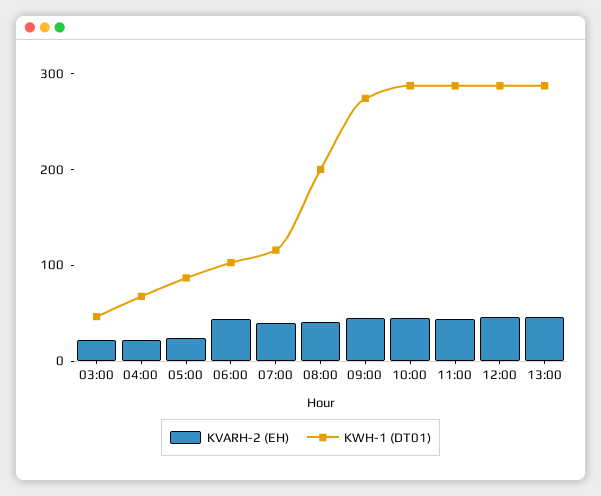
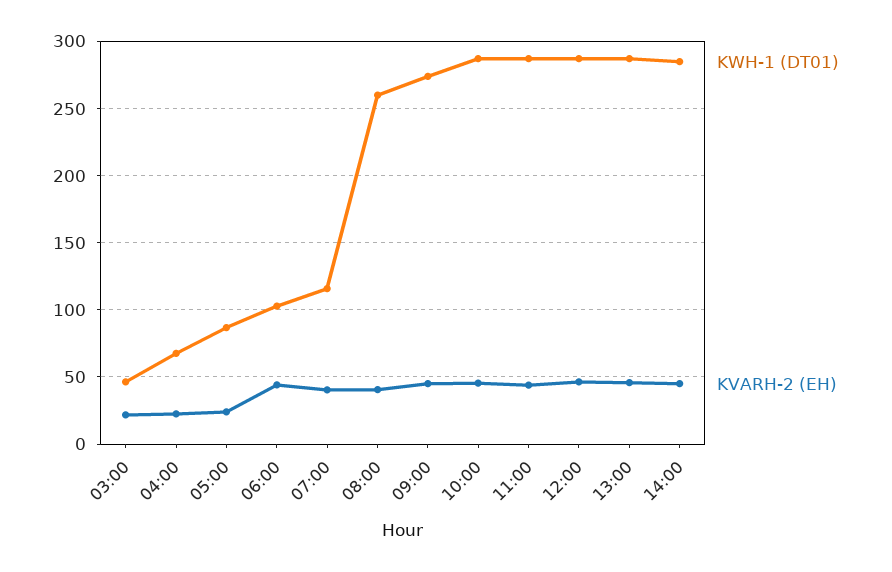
KWH-1 (DT01), 08:00: 200 -> 260
KWH-1 (DT01), 14:00: none -> 285
KVARH-2 (EH), 14:00: none -> 45

